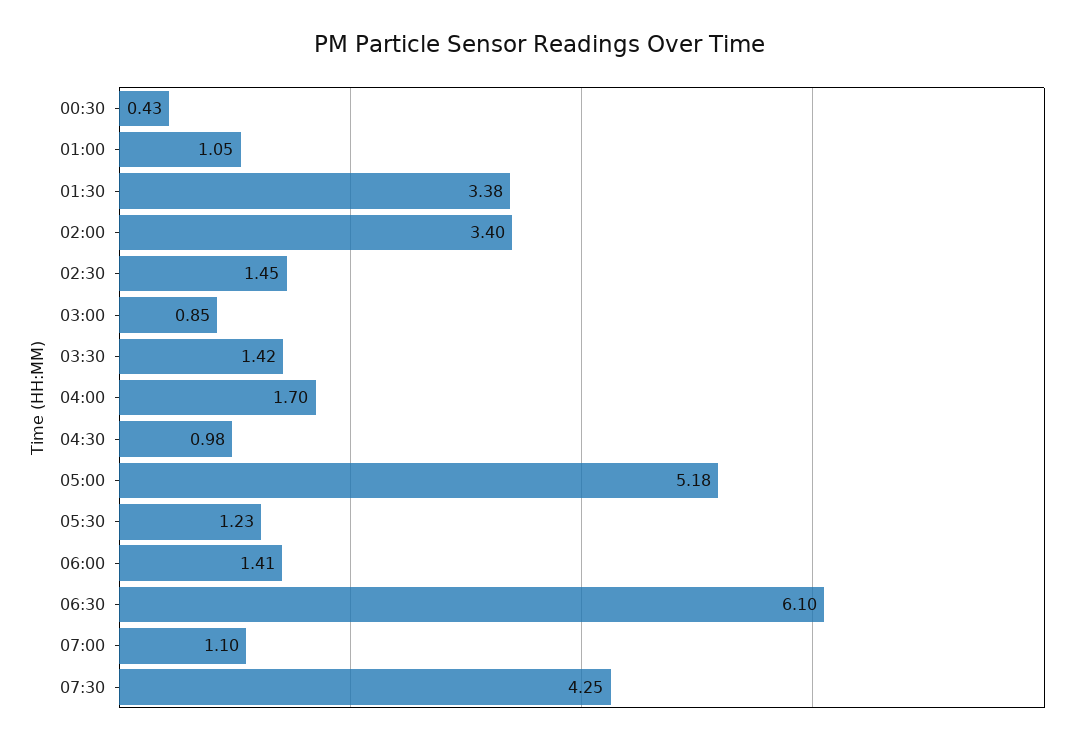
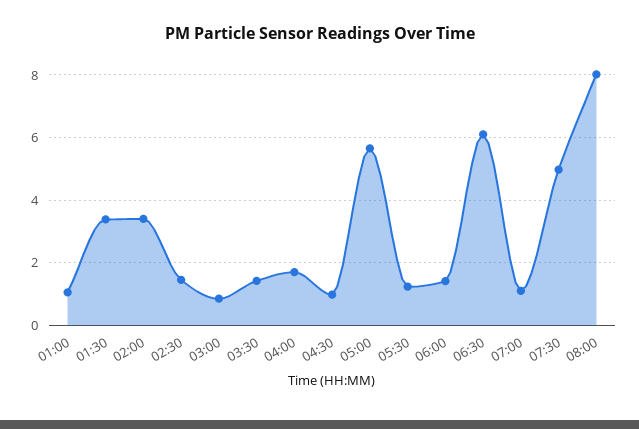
00:30: 0.43 -> none
05:00: 5.18 -> 5.6
07:30: 4.25 -> 5
08:00: none -> 8

